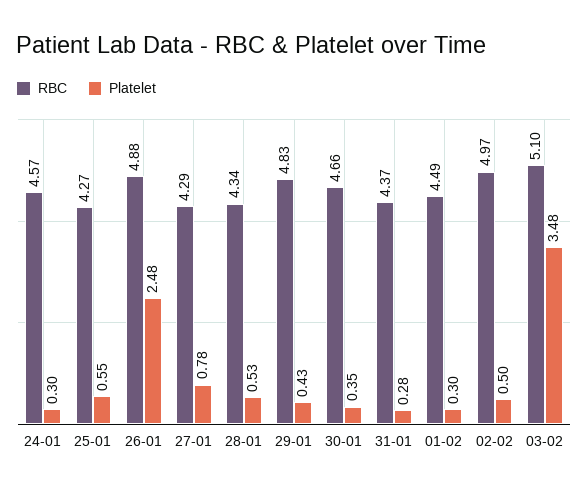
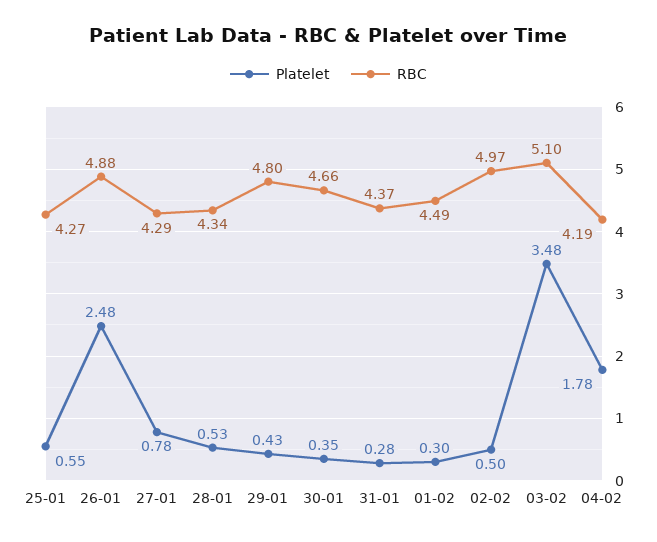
RBC, 24-01: 4.57 -> none
Platelet, 24-01: 0.3 -> none
RBC, 29-01: 4.83 -> 4.8
Platelet, 04-02: none -> 1.78
RBC, 04-02: none -> 4.19

